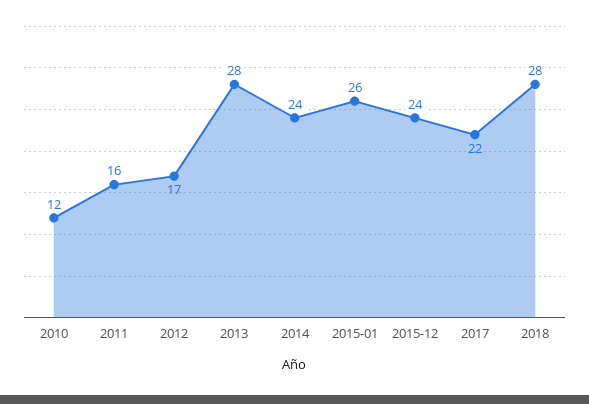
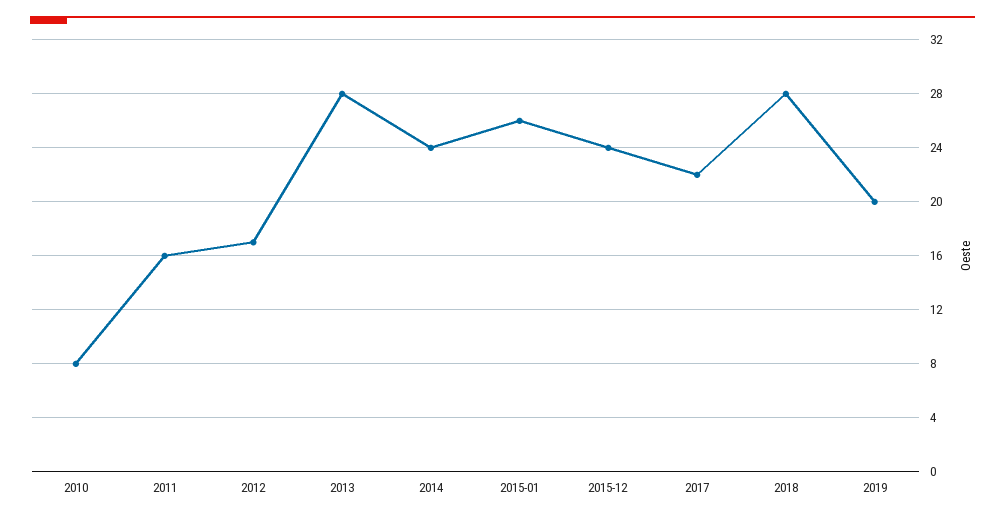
2010: 12 -> 8
2019: none -> 20

